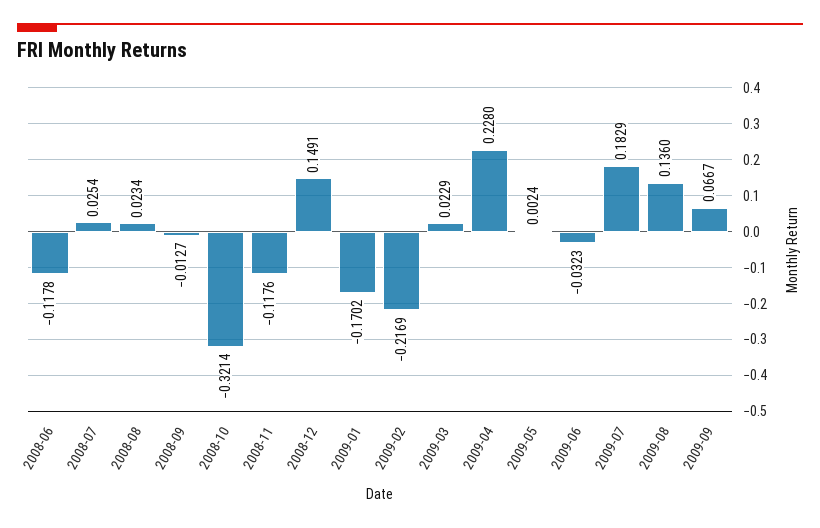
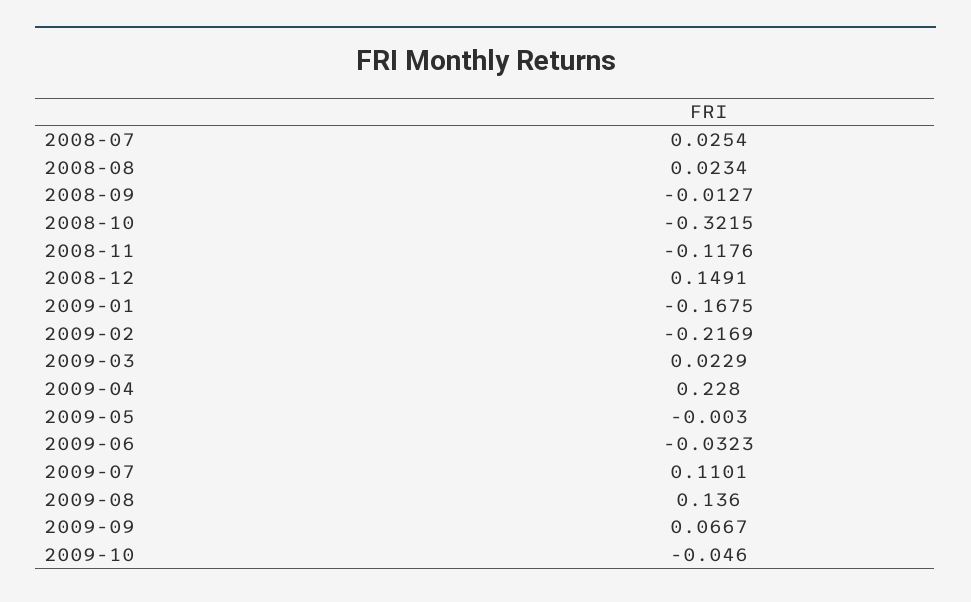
2008-06: -0.1178 -> none
2008-10: -0.3214 -> -0.3215
2009-01: -0.1702 -> -0.1675
2009-05: 0.0024 -> -0.003
2009-07: 0.1829 -> 0.1101
2009-10: none -> -0.046

